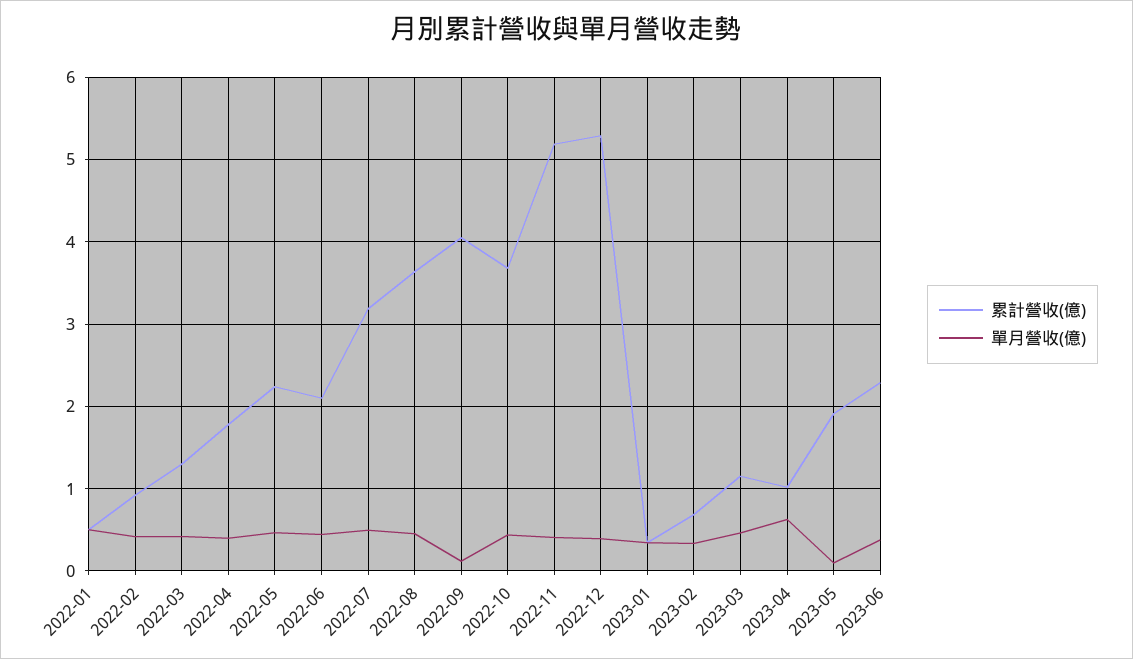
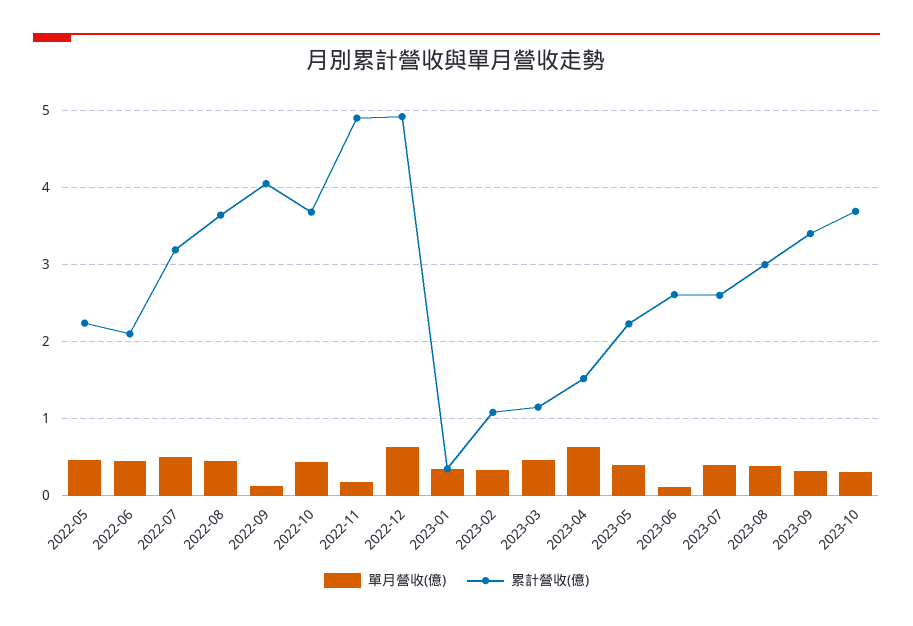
累計營收(億), 2022-01: 0.5 -> none
單月營收(億), 2022-01: 0.5 -> none
累計營收(億), 2022-02: 0.9 -> none
單月營收(億), 2022-02: 0.4 -> none
累計營收(億), 2022-03: 1.3 -> none
單月營收(億), 2022-03: 0.4 -> none
累計營收(億), 2022-04: 1.8 -> none
單月營收(億), 2022-04: 0.4 -> none
累計營收(億), 2022-11: 5.2 -> 4.9
單月營收(億), 2022-11: 0.4 -> 0.2
累計營收(億), 2022-12: 5.3 -> 4.9
單月營收(億), 2022-12: 0.4 -> 0.6
累計營收(億), 2023-02: 0.7 -> 1.1
累計營收(億), 2023-04: 1 -> 1.5
累計營收(億), 2023-05: 1.9 -> 2.2
單月營收(億), 2023-05: 0.1 -> 0.4
累計營收(億), 2023-06: 2.3 -> 2.6
單月營收(億), 2023-06: 0.4 -> 0.1
單月營收(億), 2023-07: none -> 0.4
累計營收(億), 2023-07: none -> 2.6
單月營收(億), 2023-08: none -> 0.4
累計營收(億), 2023-08: none -> 3
單月營收(億), 2023-09: none -> 0.3
累計營收(億), 2023-09: none -> 3.4
單月營收(億), 2023-10: none -> 0.3
累計營收(億), 2023-10: none -> 3.7

